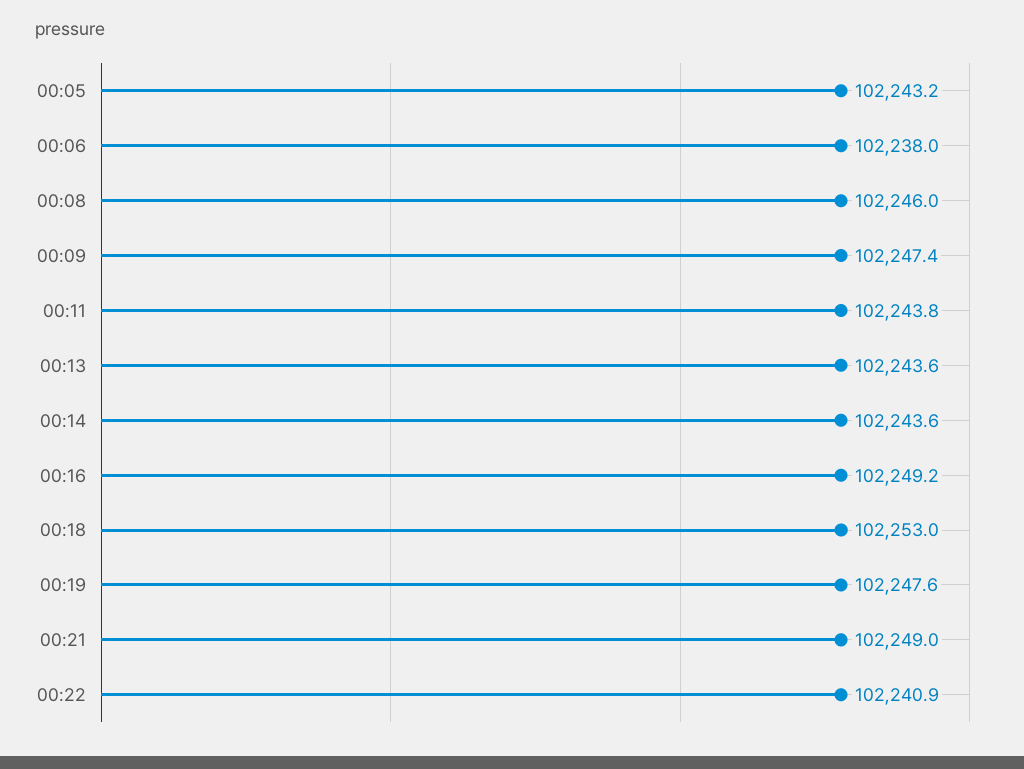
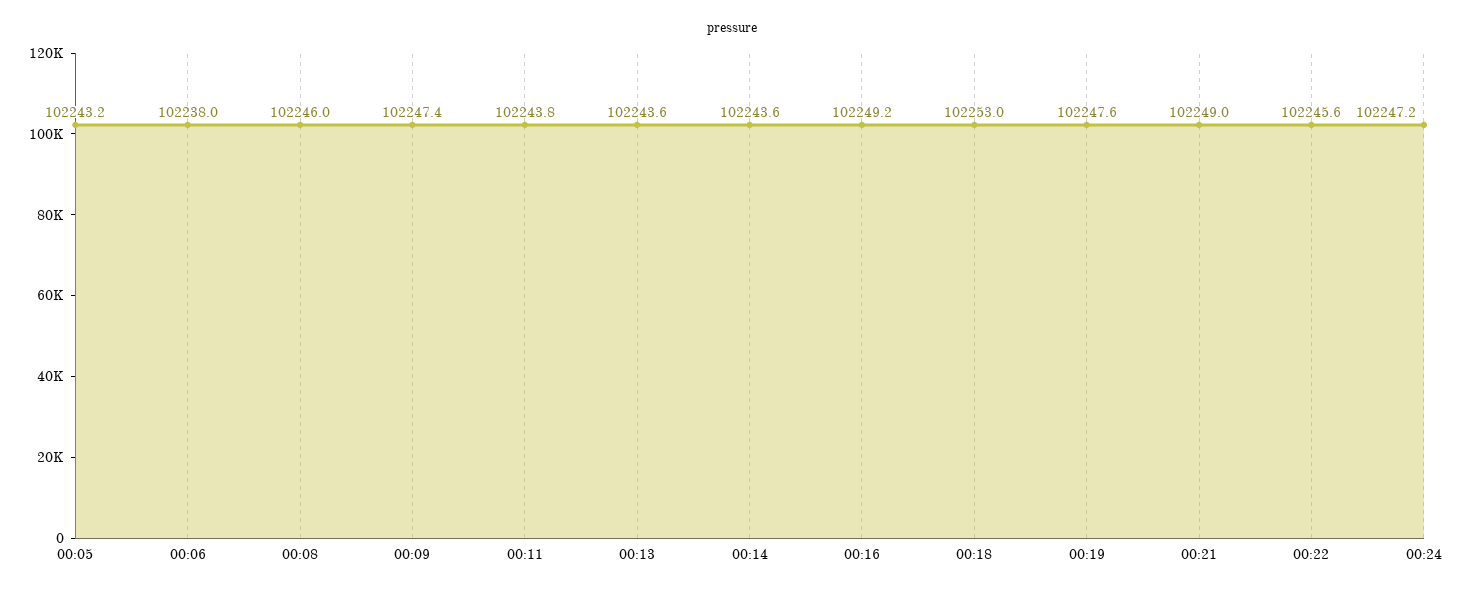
00:22: 102240.9 -> 102245.6
00:24: none -> 102247.2

